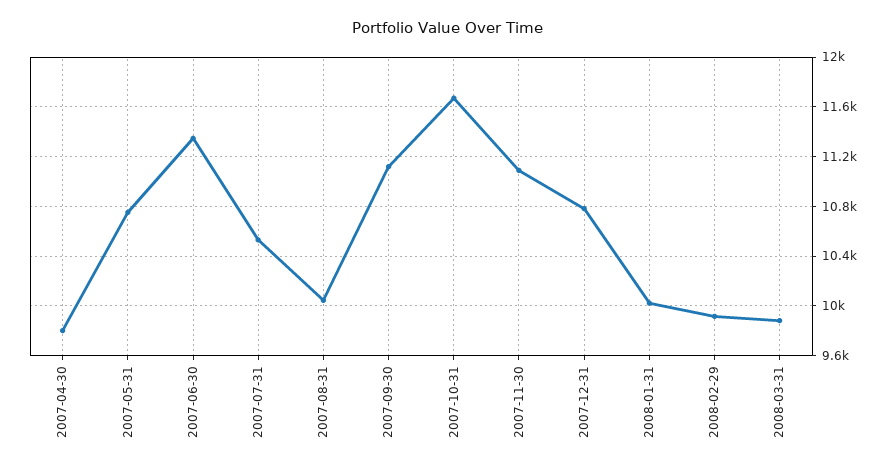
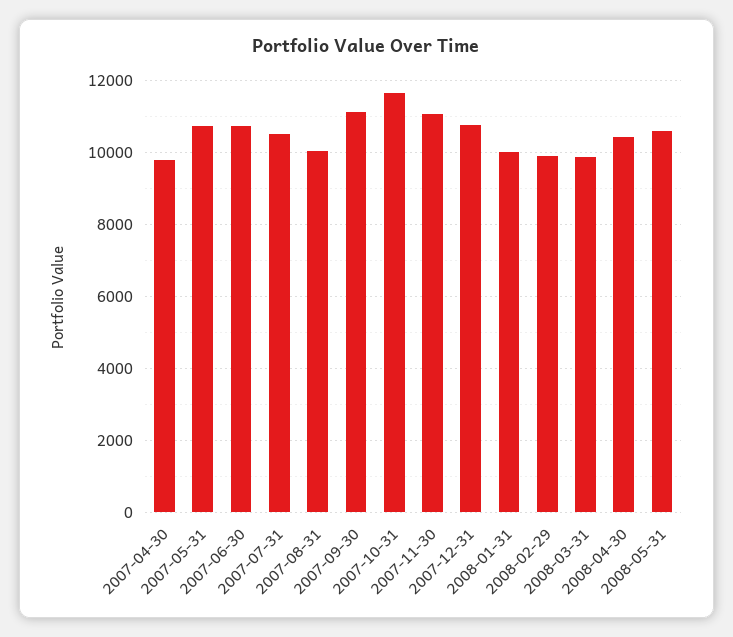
2007-06-30: 11350 -> 10800
2008-04-30: none -> 10400
2008-05-31: none -> 10600

